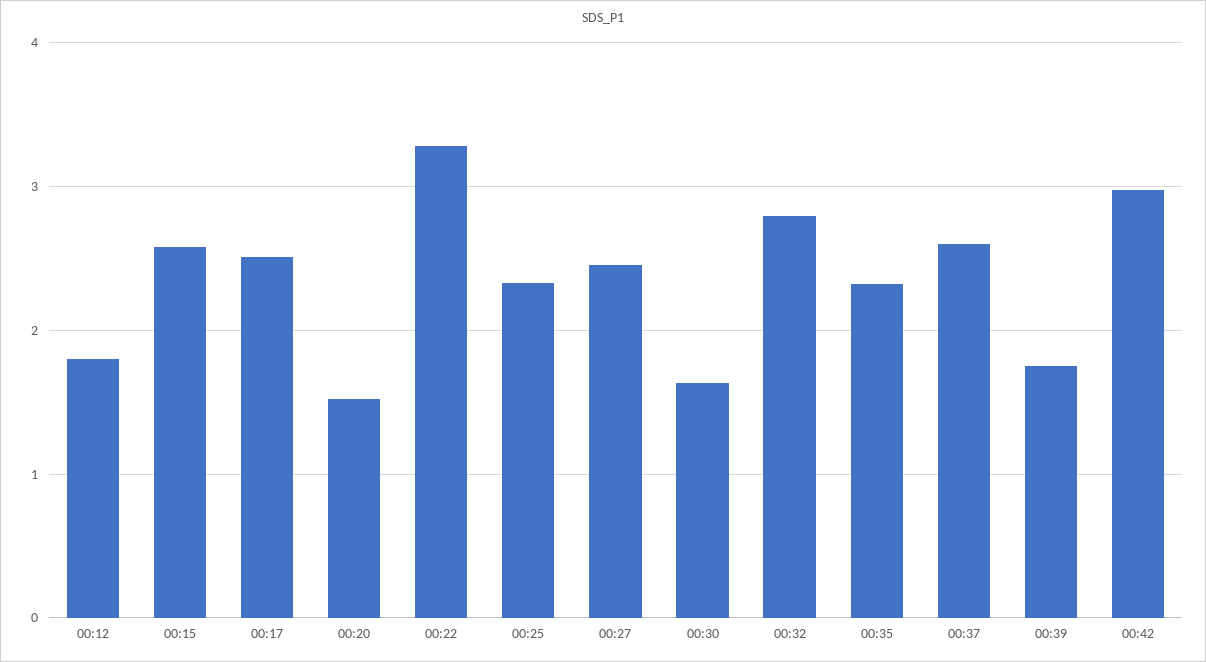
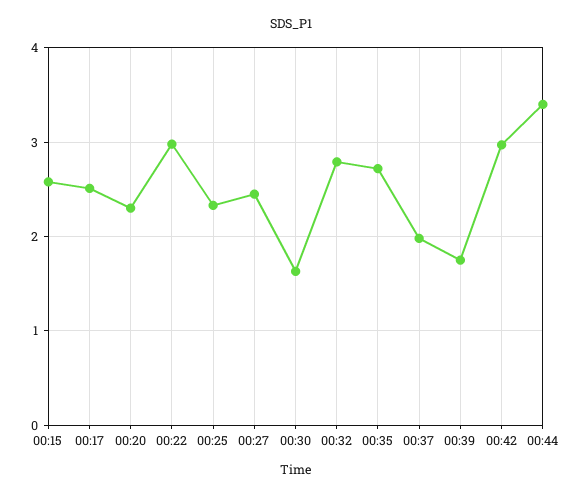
00:12: 1.8 -> none
00:20: 1.5 -> 2.3
00:22: 3.3 -> 3
00:35: 2.3 -> 2.7
00:37: 2.6 -> 2
00:44: none -> 3.4

